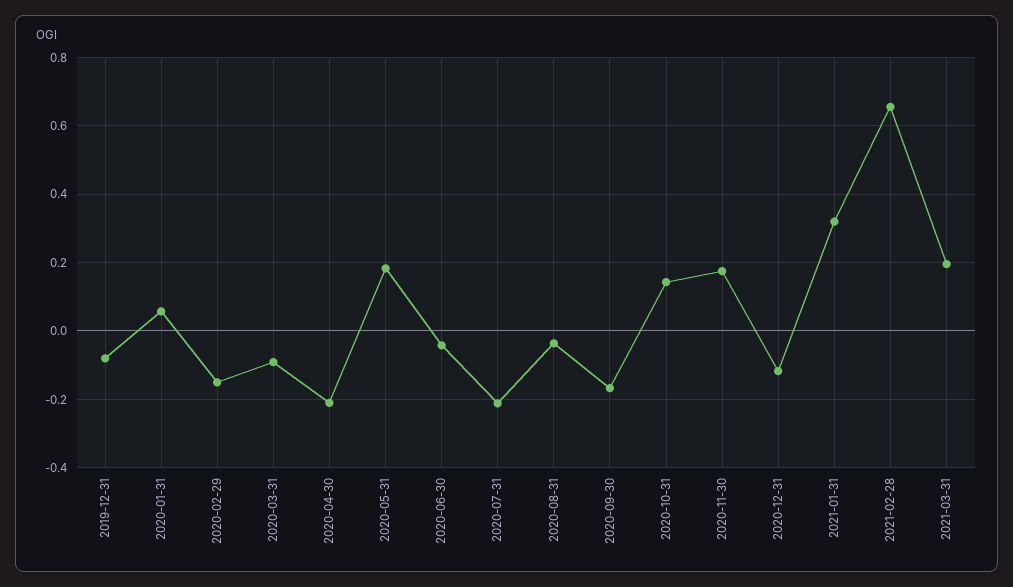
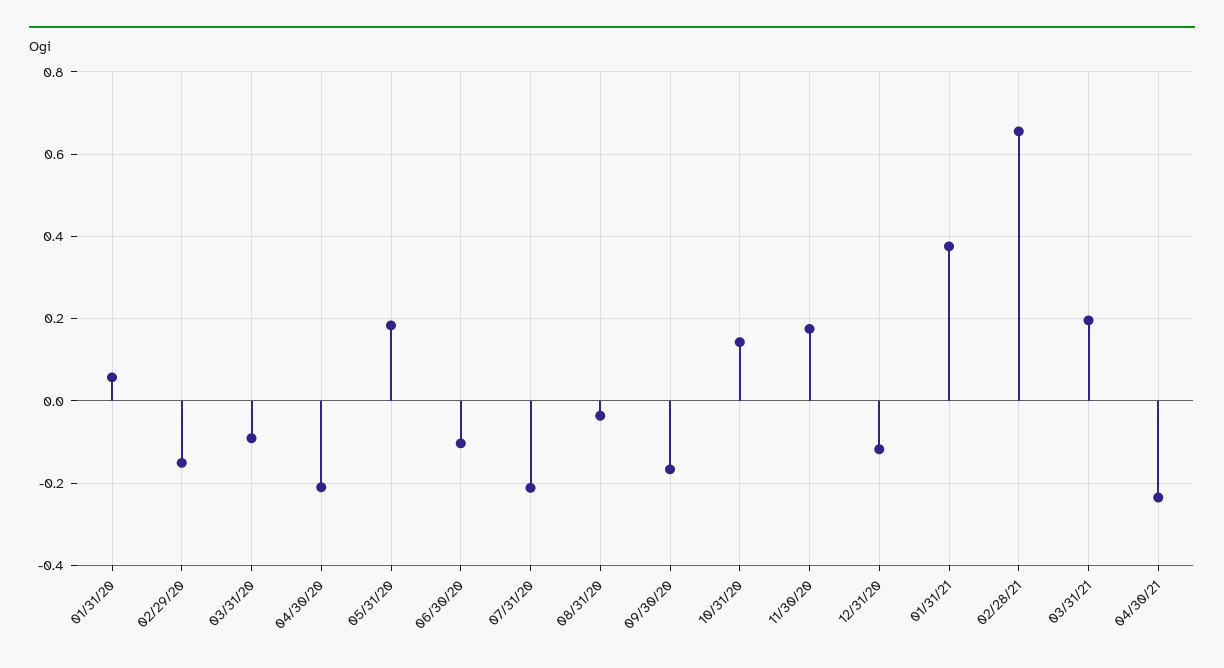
2019-12-31: -0.08 -> none
2020-06-30: -0.04 -> -0.1
2021-01-31: 0.32 -> 0.38
04/30/21: none -> -0.24

